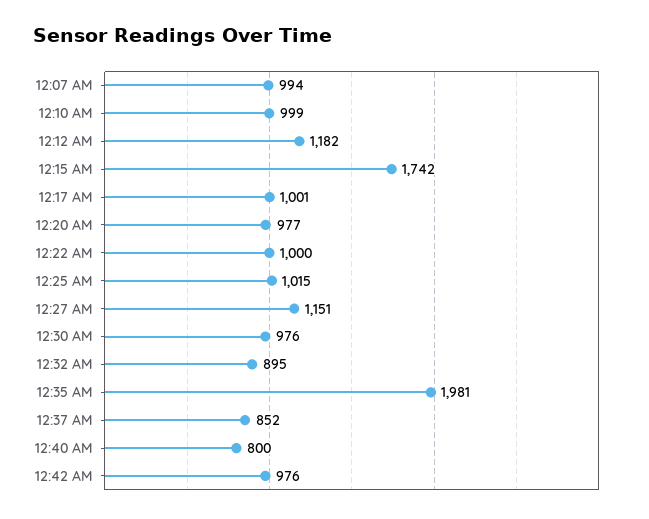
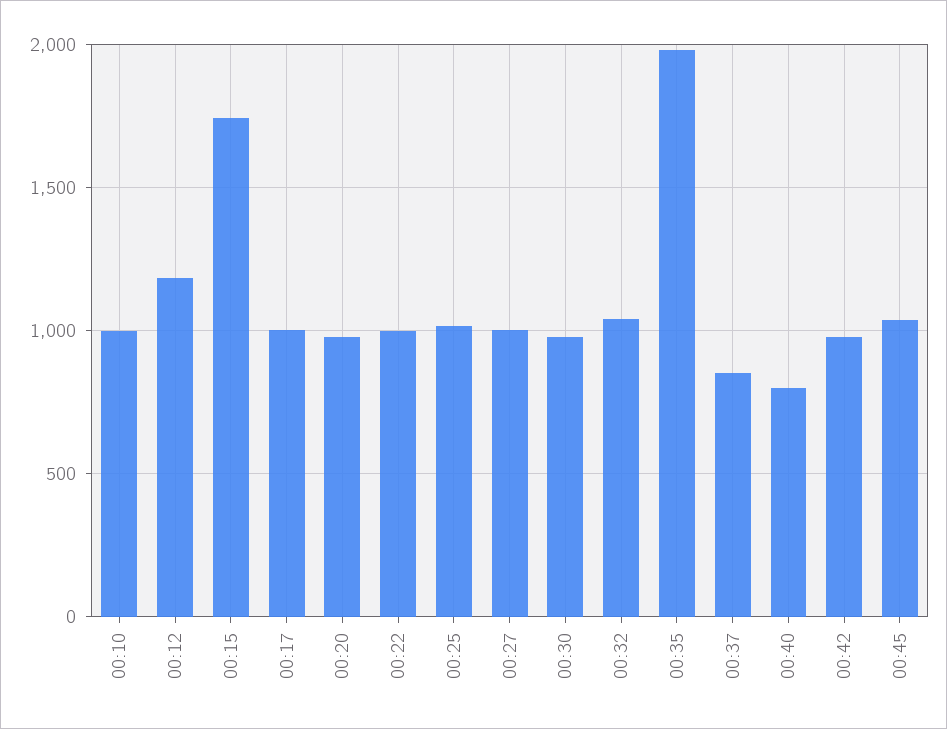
12:07 AM: 994 -> none
12:27 AM: 1151 -> 1000
12:32 AM: 895 -> 1050
00:45: none -> 1050

